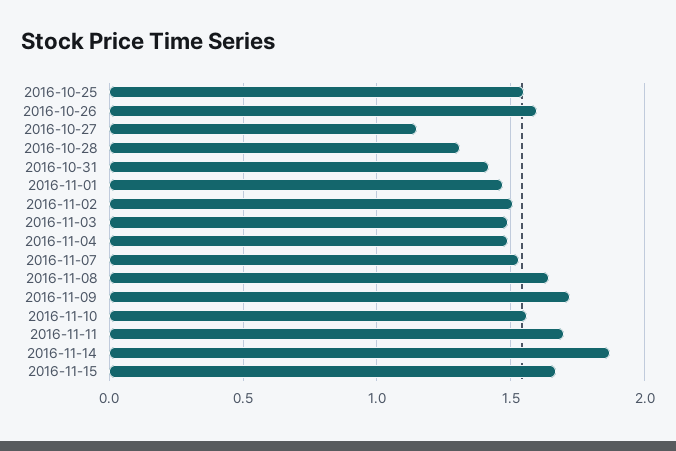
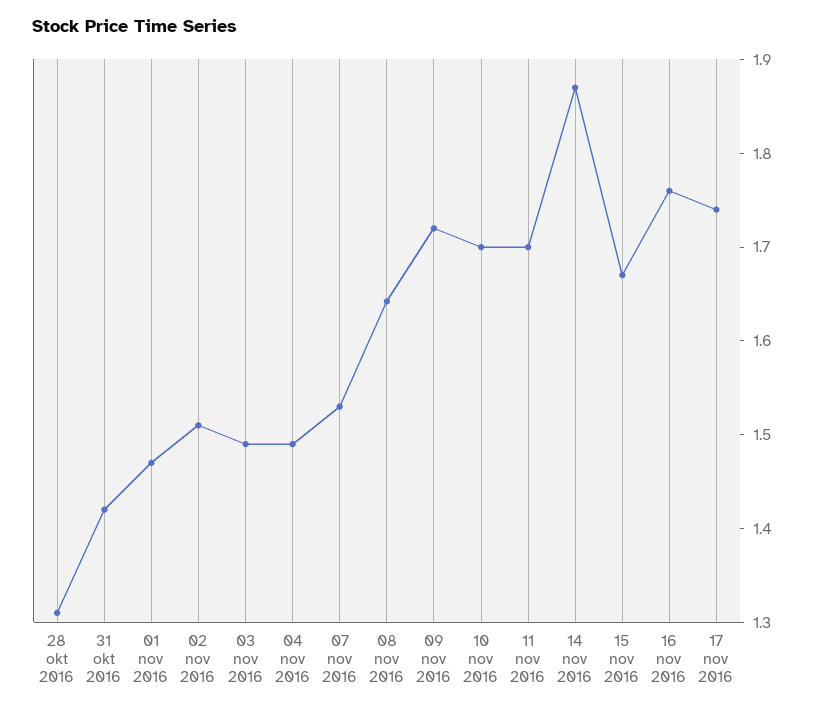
2016-10-25: 1.55 -> none
2016-10-26: 1.6 -> none
2016-10-27: 1.15 -> none
2016-11-10: 1.55 -> 1.7
16 nov 2016: none -> 1.76
17 nov 2016: none -> 1.74

